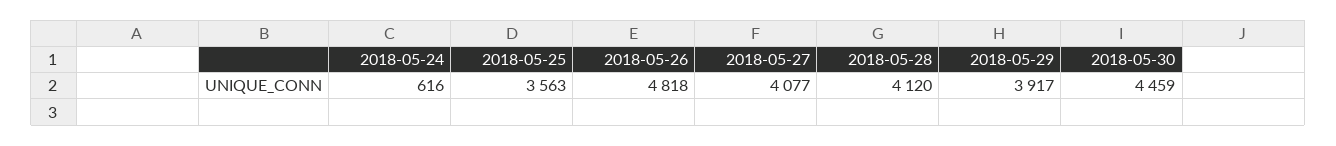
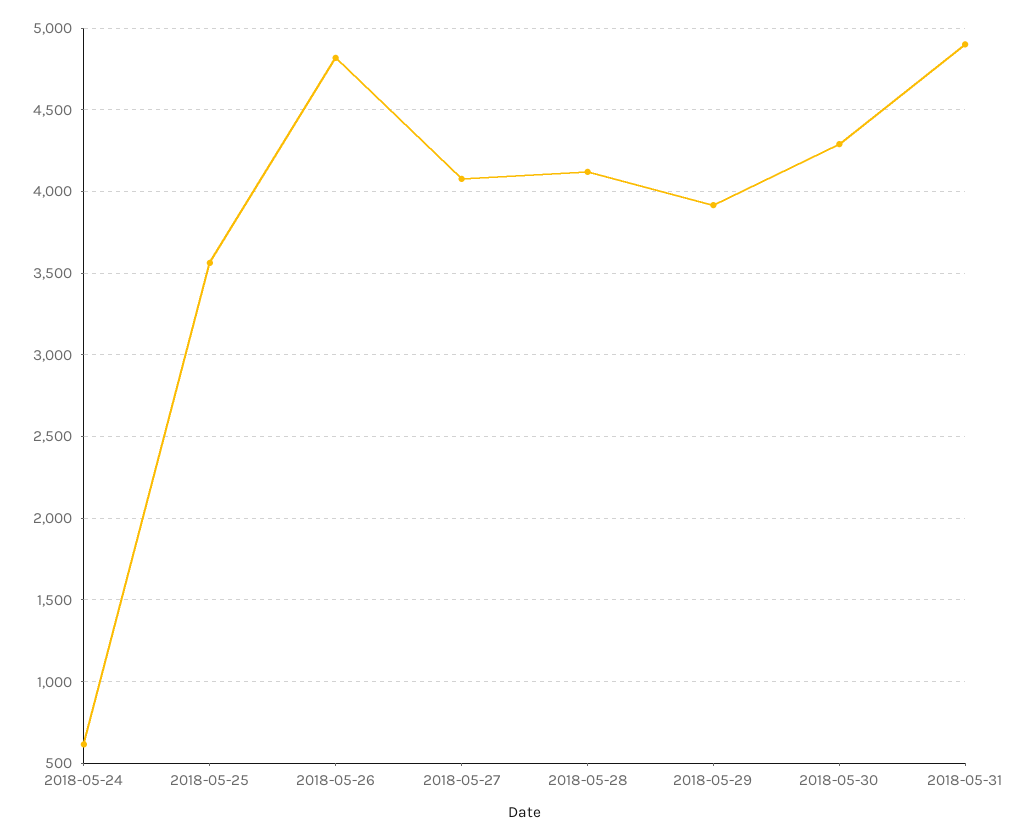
2018-05-30: 4459 -> 4300
2018-05-31: none -> 4900

